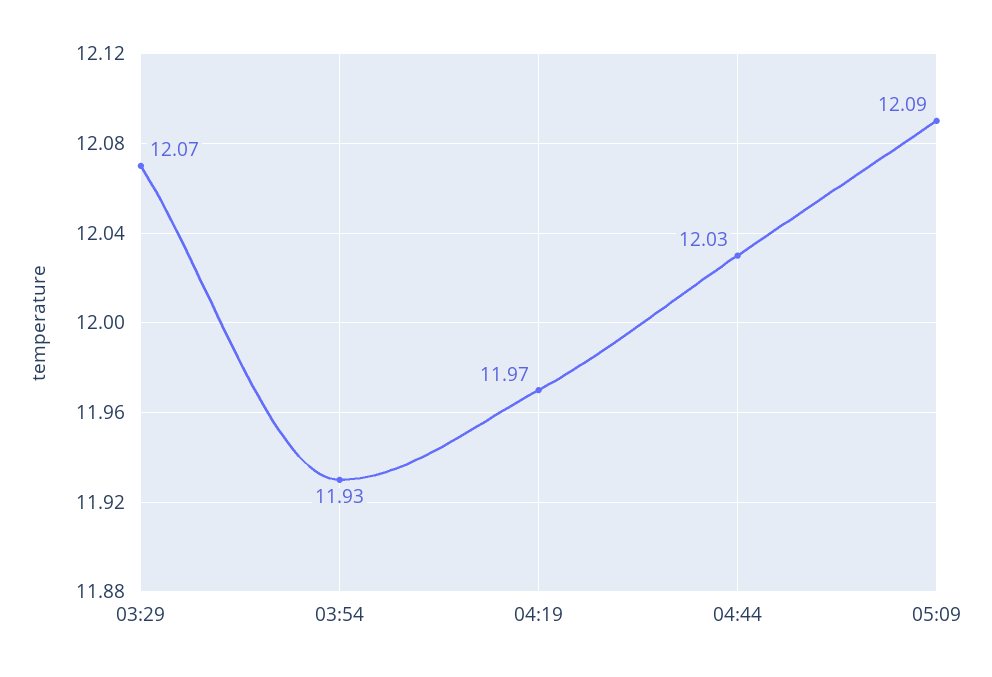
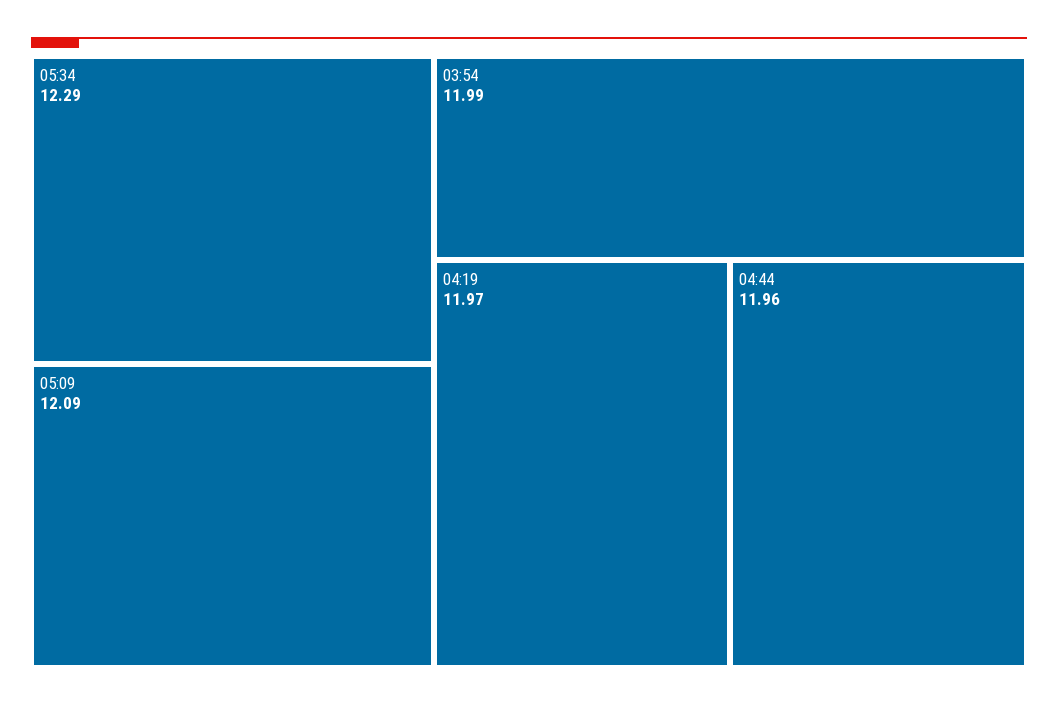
03:29: 12.07 -> none
03:54: 11.93 -> 11.99
04:44: 12.03 -> 11.96
05:34: none -> 12.29

